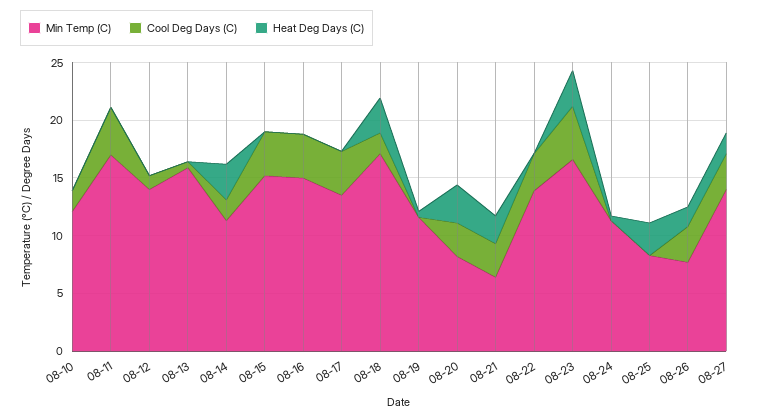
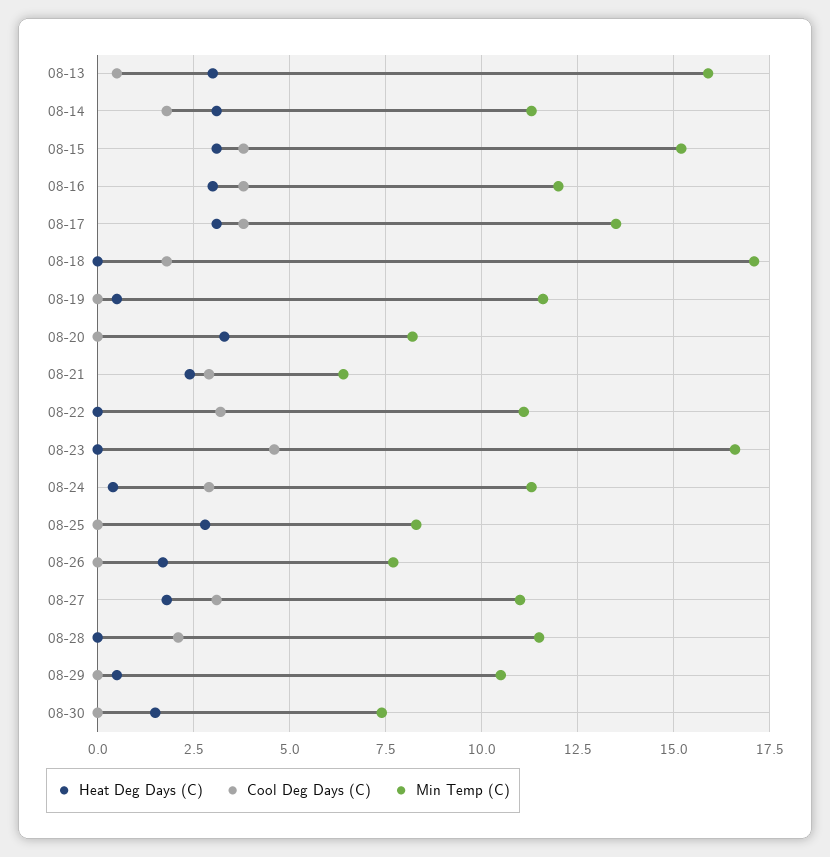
Min Temp (C), 08-10: 12 -> none
Cool Deg Days (C), 08-10: 2 -> none
Heat Deg Days (C), 08-10: 0 -> none
Min Temp (C), 08-11: 17 -> none
Cool Deg Days (C), 08-11: 4 -> none
Heat Deg Days (C), 08-11: 0 -> none
Min Temp (C), 08-12: 14 -> none
Cool Deg Days (C), 08-12: 1 -> none
Heat Deg Days (C), 08-12: 0 -> none
Heat Deg Days (C), 08-13: 0 -> 3
Heat Deg Days (C), 08-15: 0 -> 3
Min Temp (C), 08-16: 15 -> 12
Heat Deg Days (C), 08-16: 0 -> 3
Heat Deg Days (C), 08-17: 0 -> 3
Heat Deg Days (C), 08-18: 3 -> 0
Cool Deg Days (C), 08-20: 3 -> 0
Min Temp (C), 08-22: 14 -> 11
Heat Deg Days (C), 08-23: 3 -> 0
Cool Deg Days (C), 08-24: 0 -> 3
Cool Deg Days (C), 08-26: 3 -> 0
Min Temp (C), 08-27: 14 -> 11
Heat Deg Days (C), 08-28: none -> 0
Cool Deg Days (C), 08-28: none -> 2
Min Temp (C), 08-28: none -> 11.5
Heat Deg Days (C), 08-29: none -> 0.5
Cool Deg Days (C), 08-29: none -> 0
Min Temp (C), 08-29: none -> 10.5
Heat Deg Days (C), 08-30: none -> 1.5
Cool Deg Days (C), 08-30: none -> 0
Min Temp (C), 08-30: none -> 7.5

